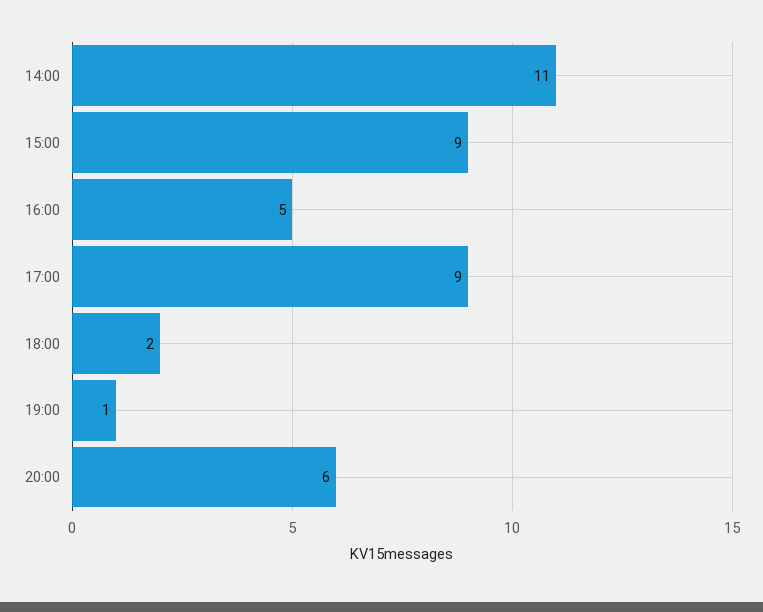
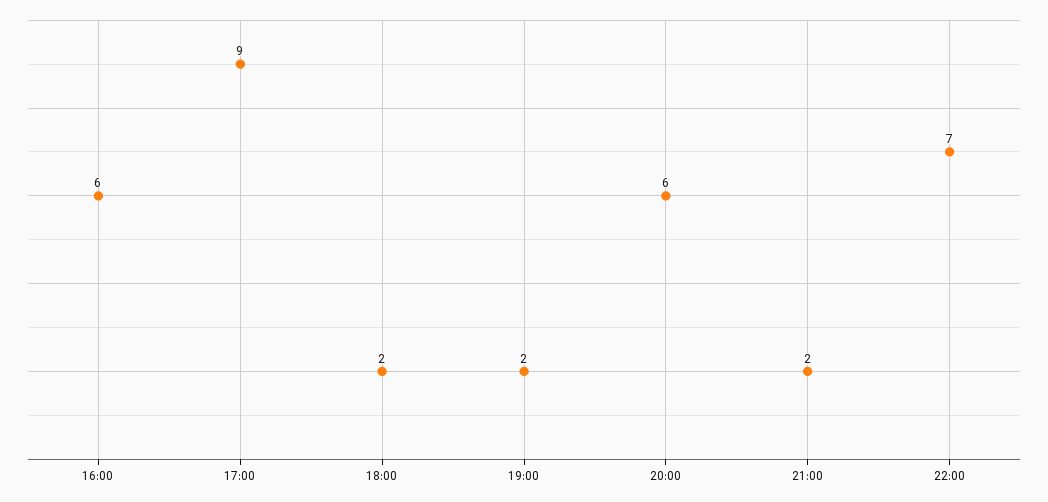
14:00: 11 -> none
15:00: 9 -> none
16:00: 5 -> 6
19:00: 1 -> 2
21:00: none -> 2
22:00: none -> 7

